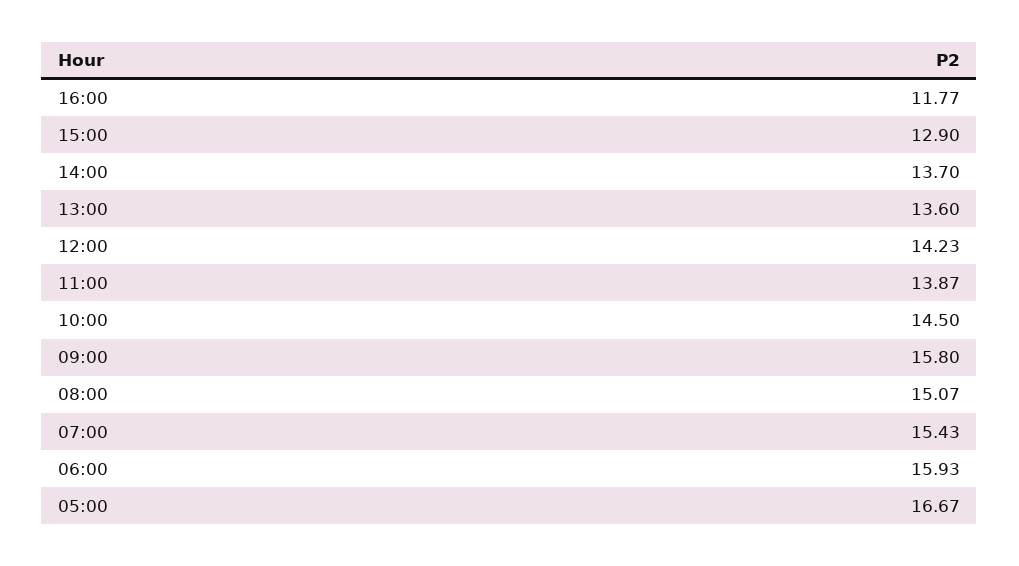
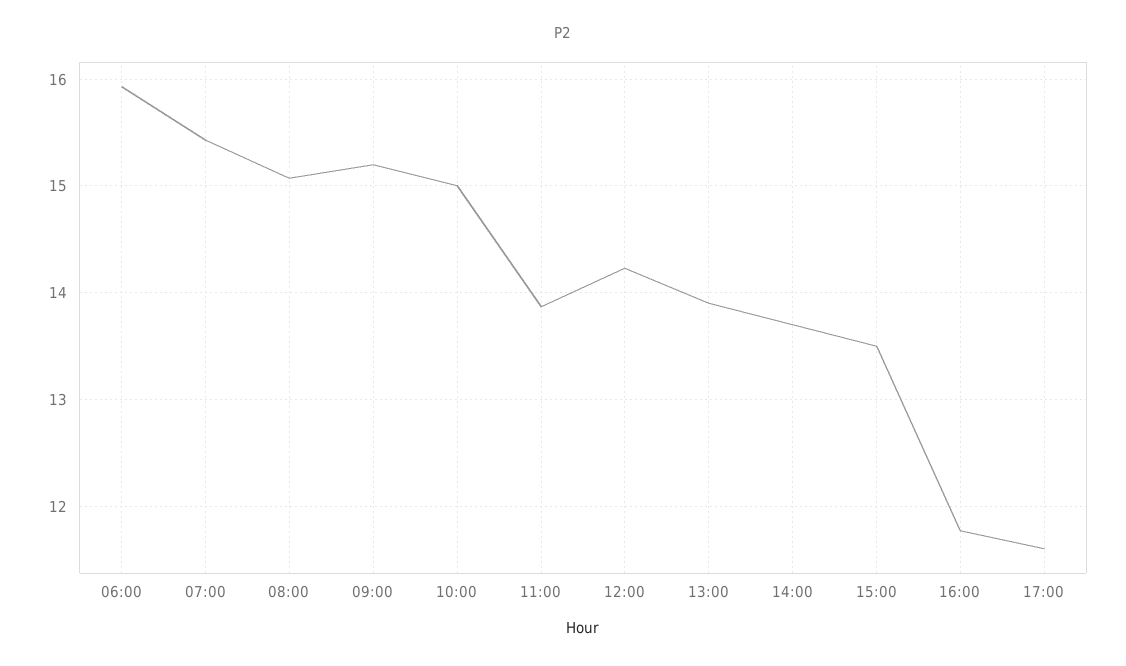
15:00: 12.9 -> 13.5
13:00: 13.6 -> 13.9
10:00: 14.5 -> 15
09:00: 15.8 -> 15.2
05:00: 16.67 -> none
17:00: none -> 11.6

